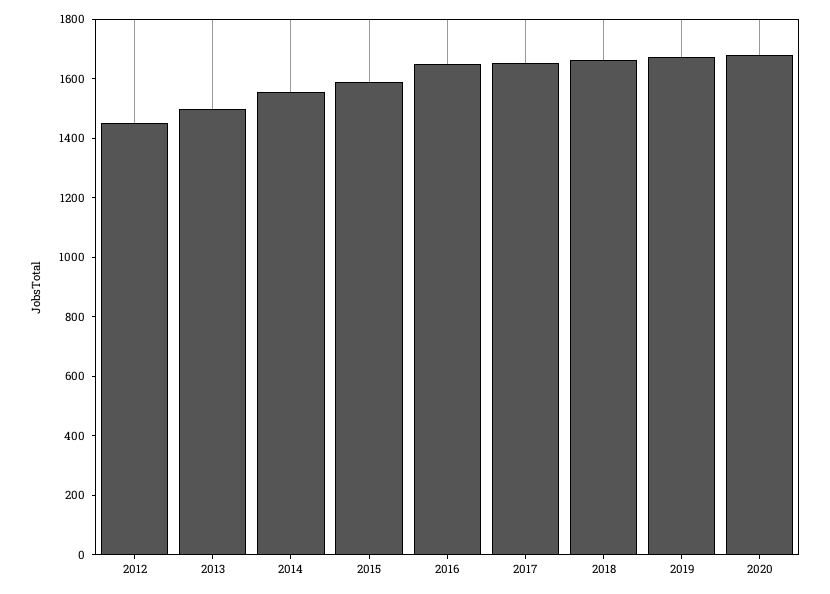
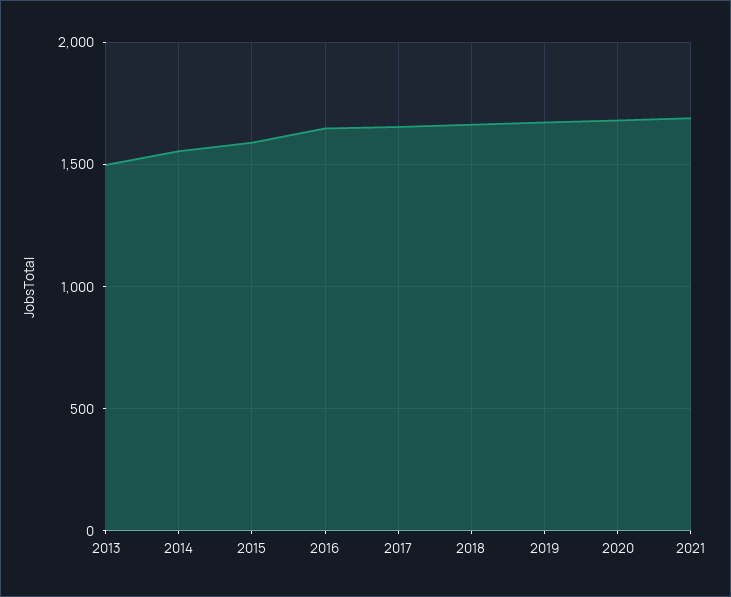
2012: 1450 -> none
2021: none -> 1700

